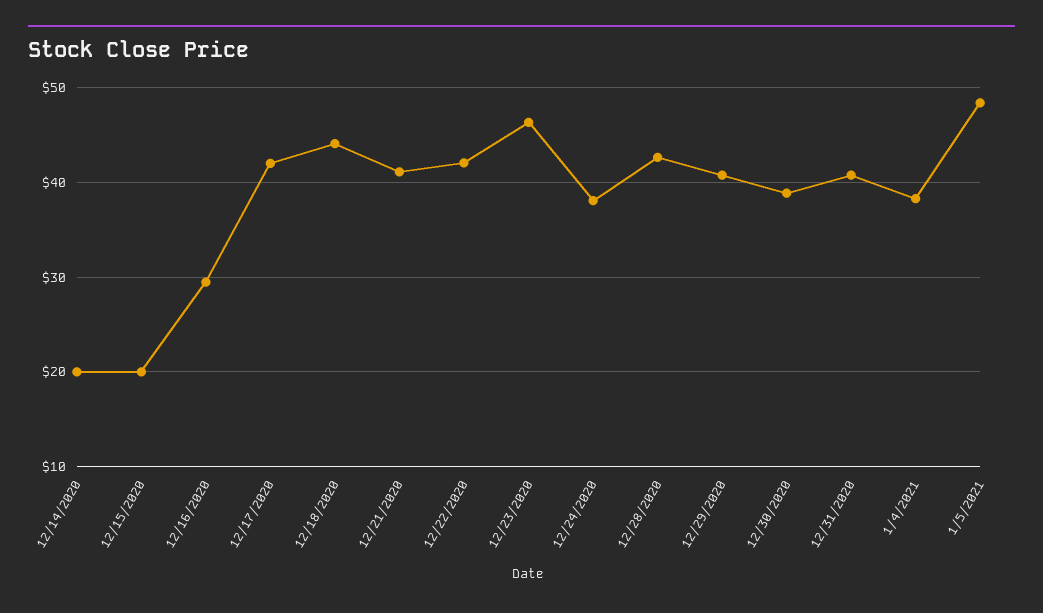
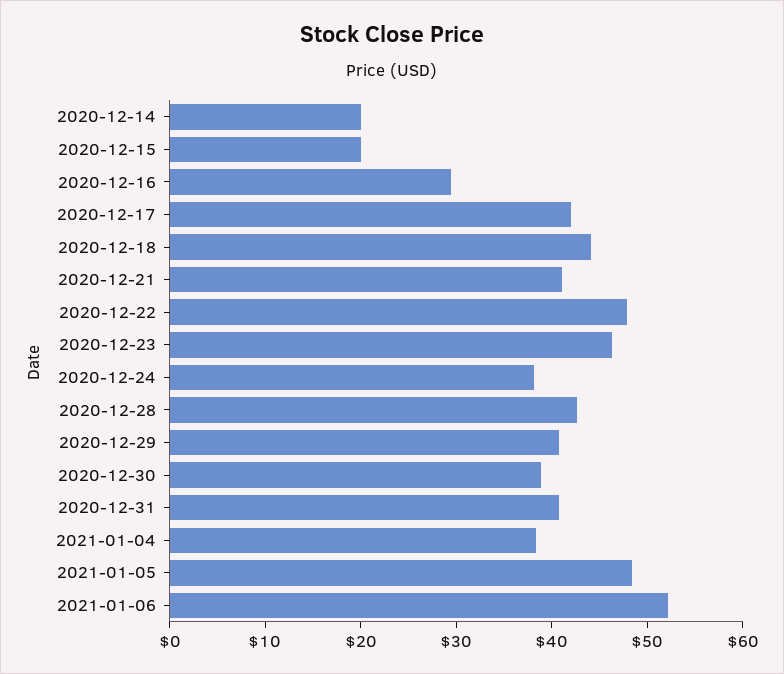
12/22/2020: 42 -> 48
2021-01-06: none -> 52

